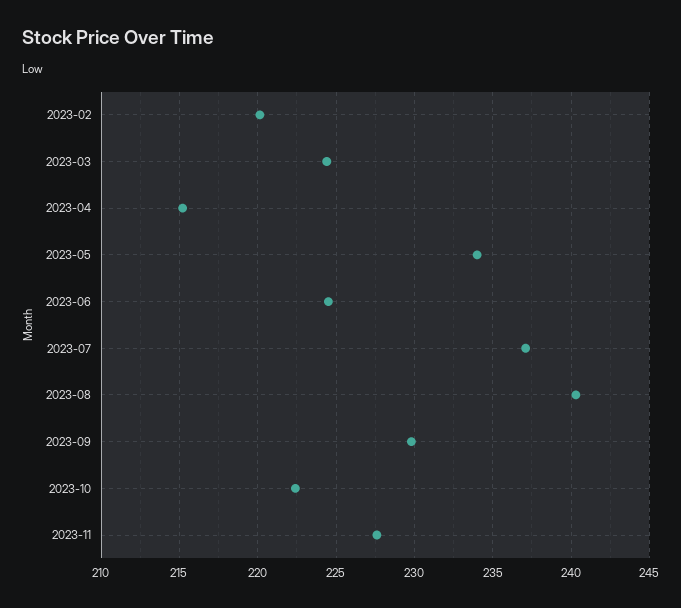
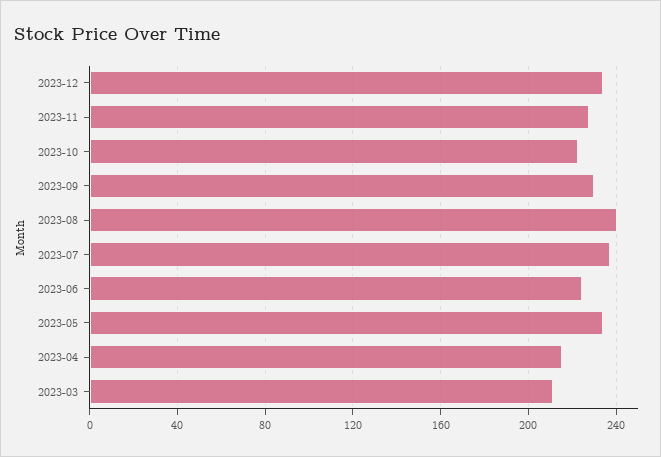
2023-02: 220 -> none
2023-03: 224.5 -> 210
2023-12: none -> 235

